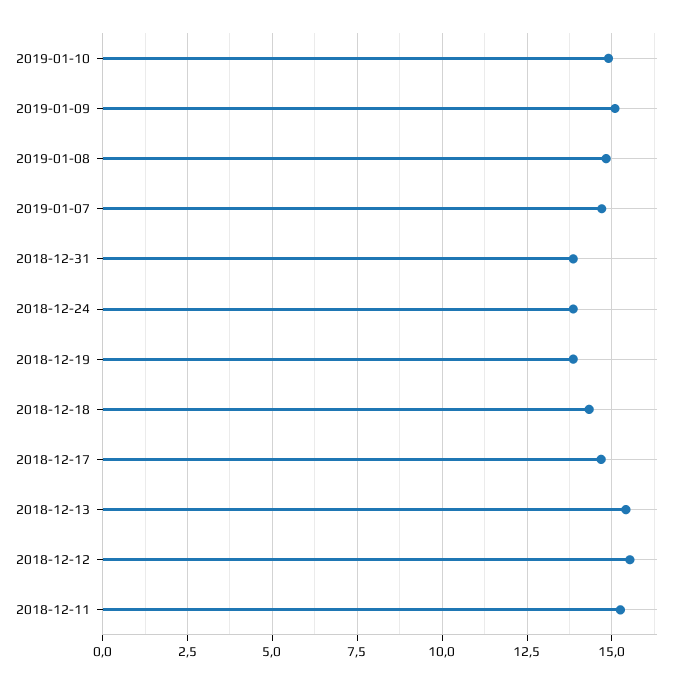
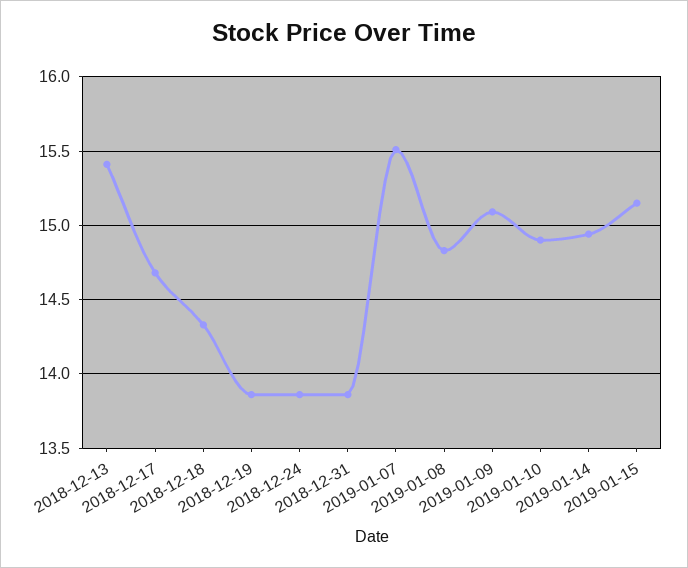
2019-01-07: 14.75 -> 15.5
2018-12-12: 15.5 -> none
2018-12-11: 15.25 -> none
2019-01-14: none -> 14.95
2019-01-15: none -> 15.15

